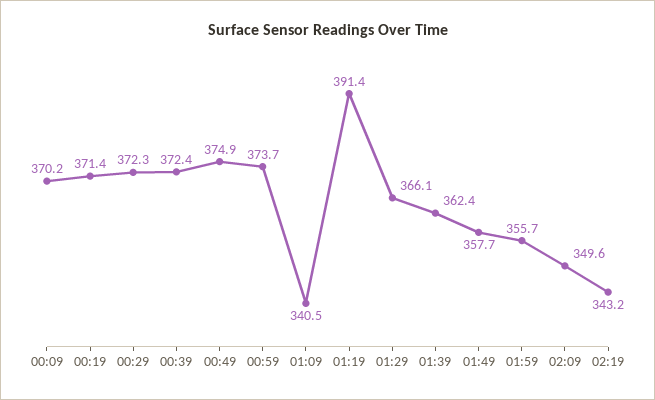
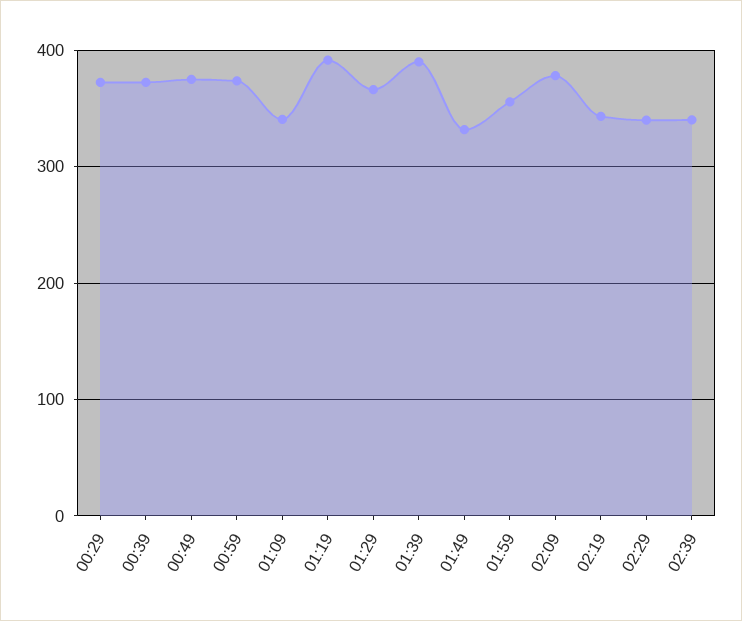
00:09: 370.2 -> none
00:19: 371.4 -> none
01:39: 362.4 -> 390
01:49: 357.7 -> 330
02:09: 349.6 -> 380
02:29: none -> 340
02:39: none -> 340

